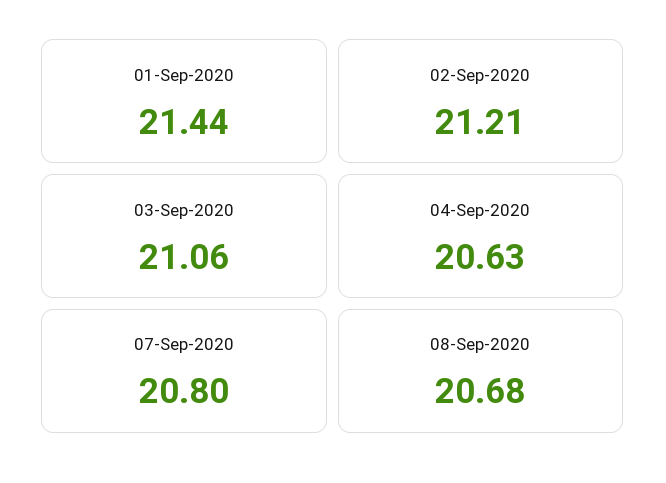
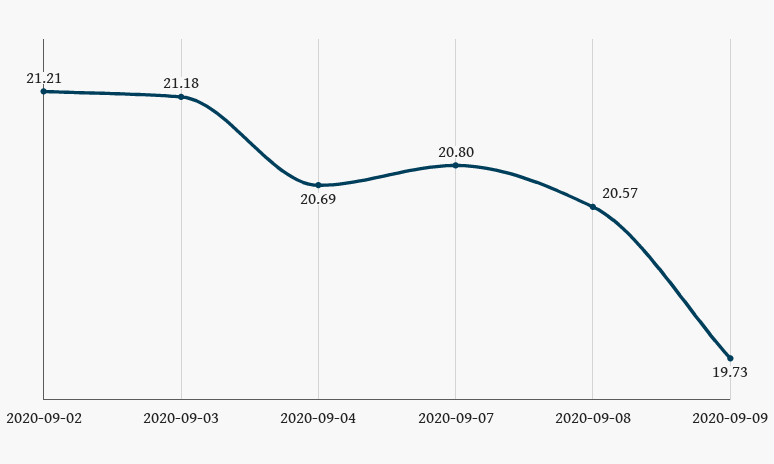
01-Sep-2020: 21.44 -> none
03-Sep-2020: 21.06 -> 21.18
04-Sep-2020: 20.63 -> 20.69
08-Sep-2020: 20.68 -> 20.57
2020-09-09: none -> 19.73

